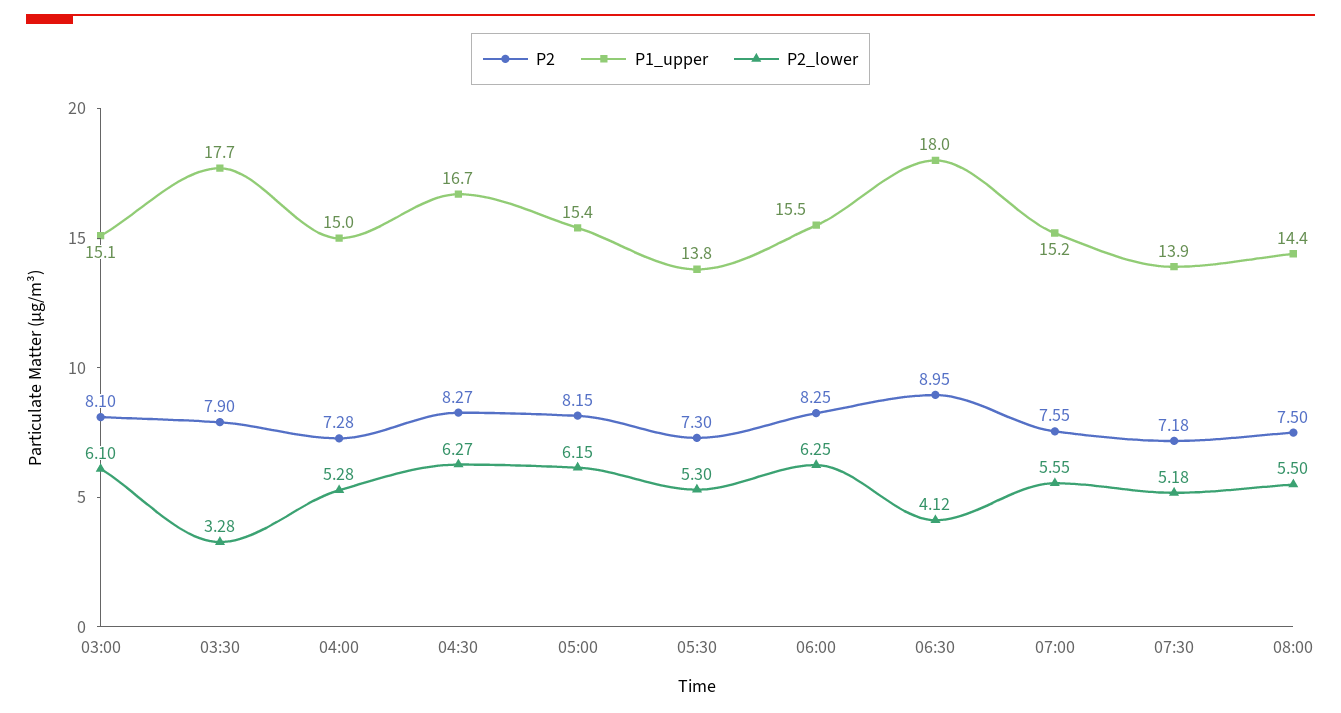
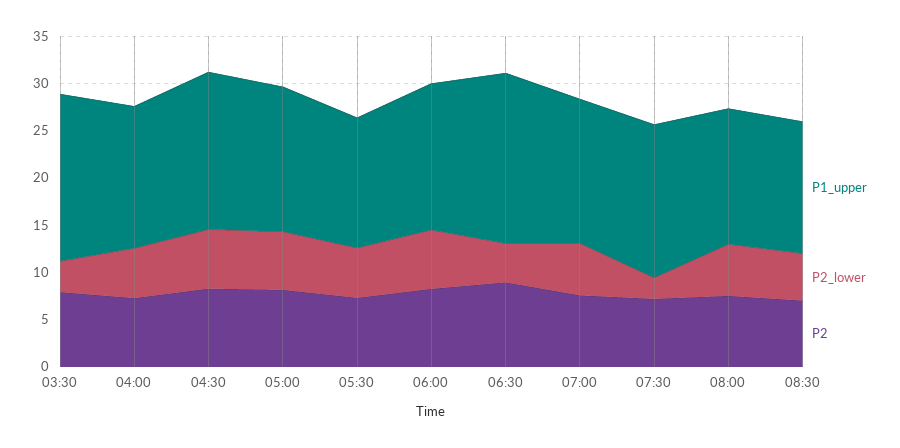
P2, 03:00: 8.1 -> none
P1_upper, 03:00: 15.1 -> none
P2_lower, 03:00: 6.1 -> none
P1_upper, 07:30: 13.9 -> 16
P2_lower, 07:30: 5.18 -> 2
P1_upper, 08:30: none -> 14
P2_lower, 08:30: none -> 5
P2, 08:30: none -> 7

